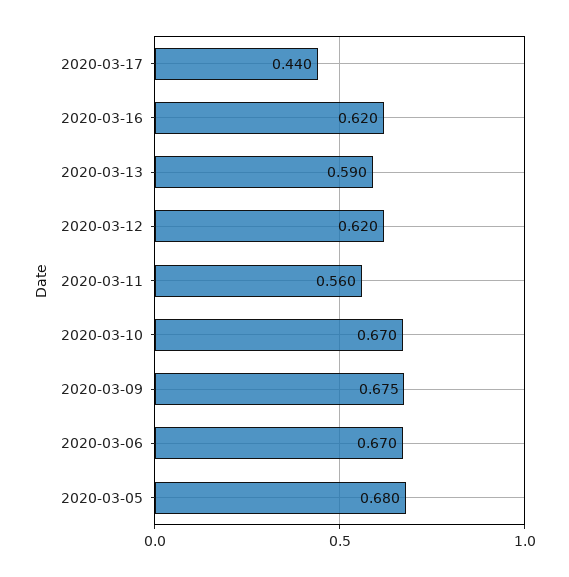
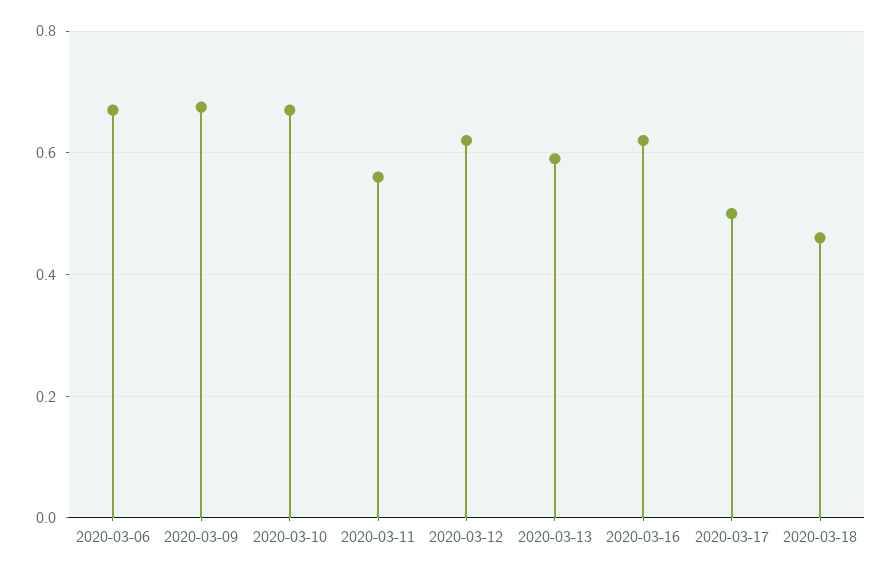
2020-03-17: 0.44 -> 0.5
2020-03-05: 0.68 -> none
2020-03-18: none -> 0.46

